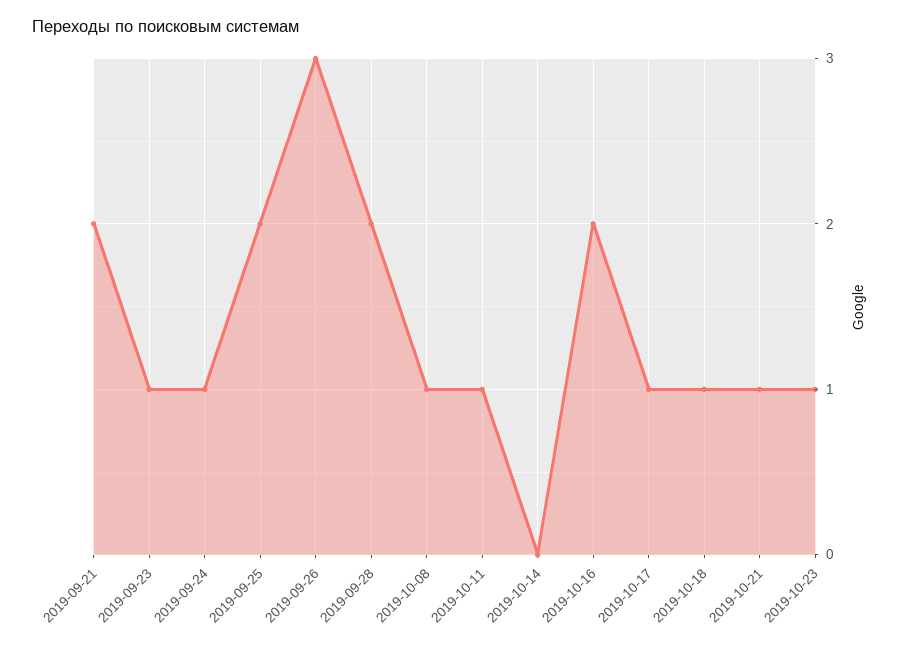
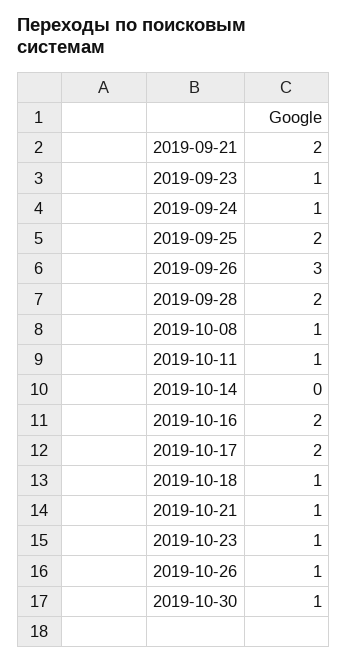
2019-10-17: 1 -> 2
2019-10-26: none -> 1
2019-10-30: none -> 1

